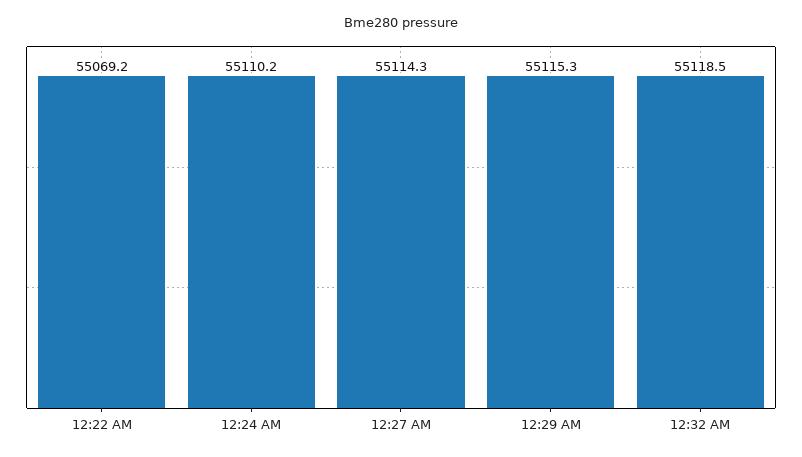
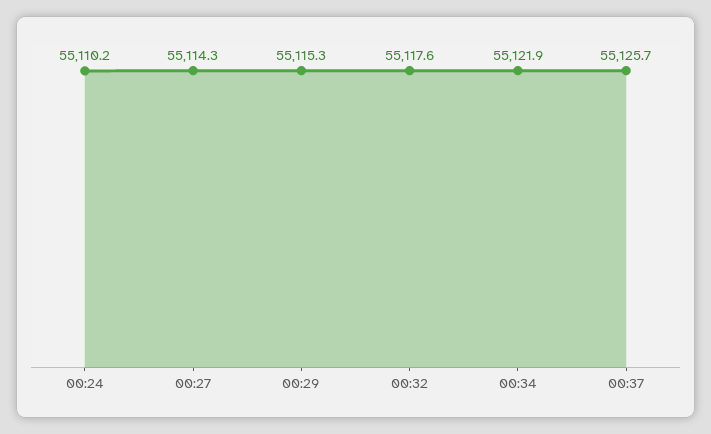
12:22 AM: 55069.2 -> none
12:32 AM: 55118.5 -> 55117.6
00:34: none -> 55121.9
00:37: none -> 55125.7

